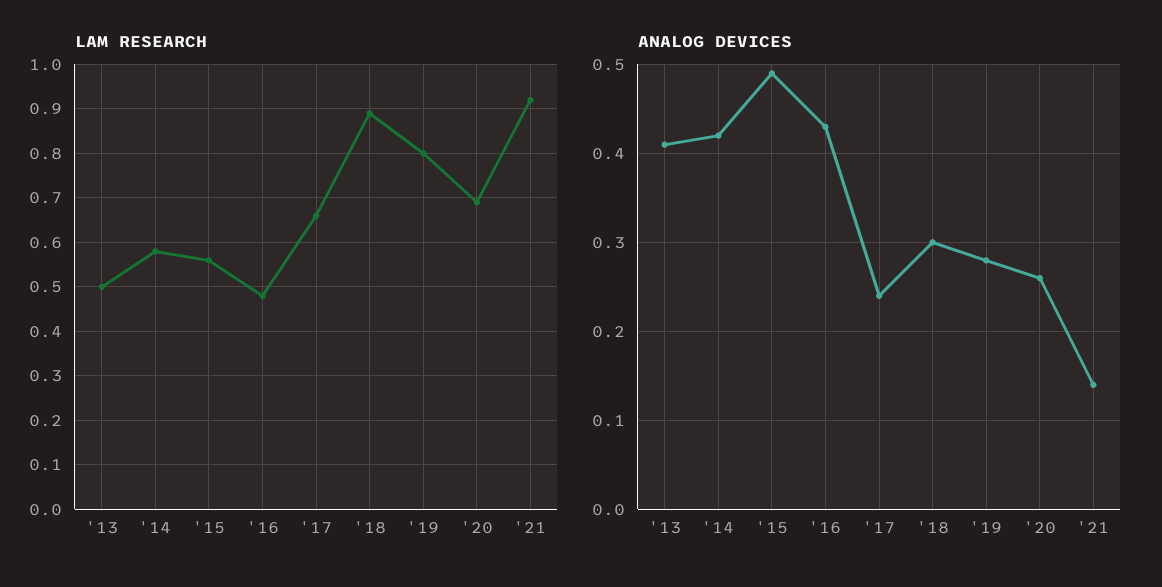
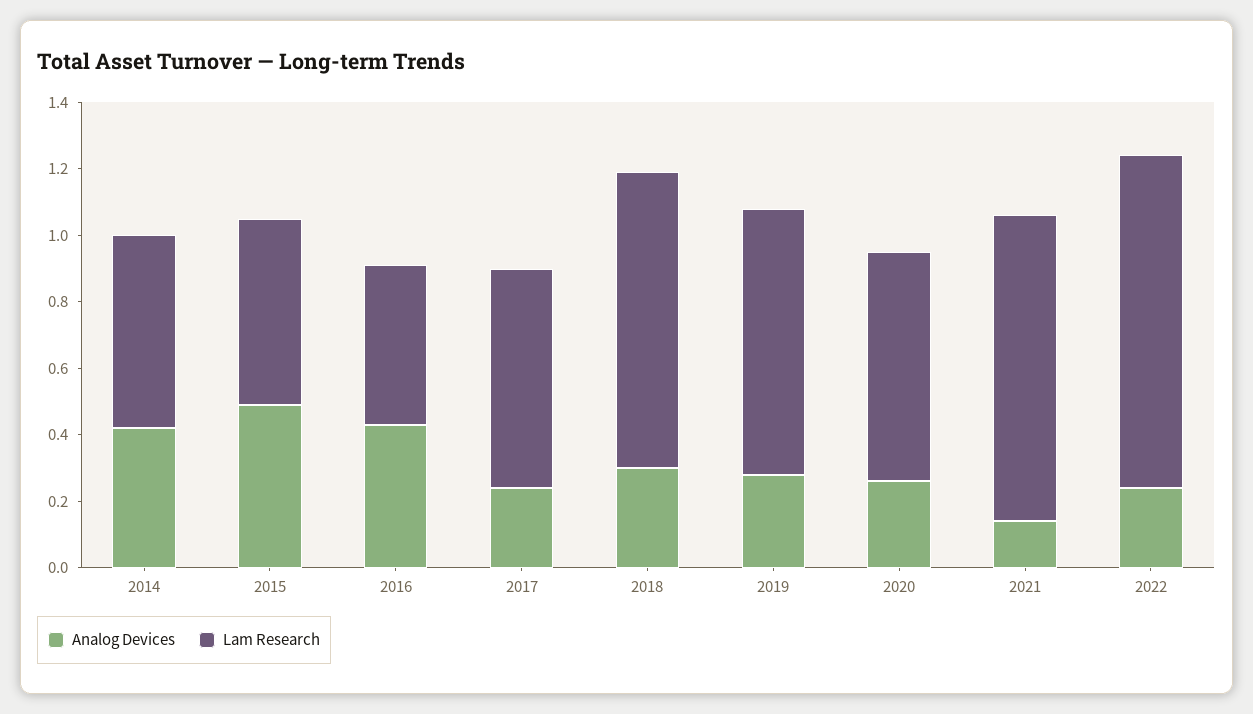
LAM RESEARCH, '13: 0.5 -> none
ANALOG DEVICES, '13: 0.41 -> none
ANALOG DEVICES, 2022: none -> 0.25
LAM RESEARCH, 2022: none -> 1

